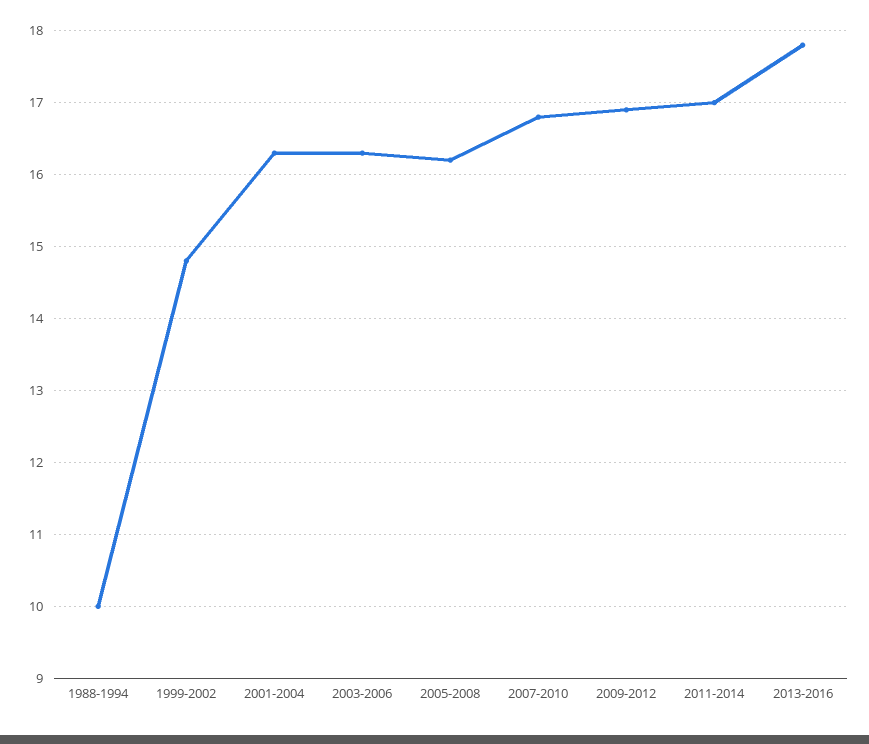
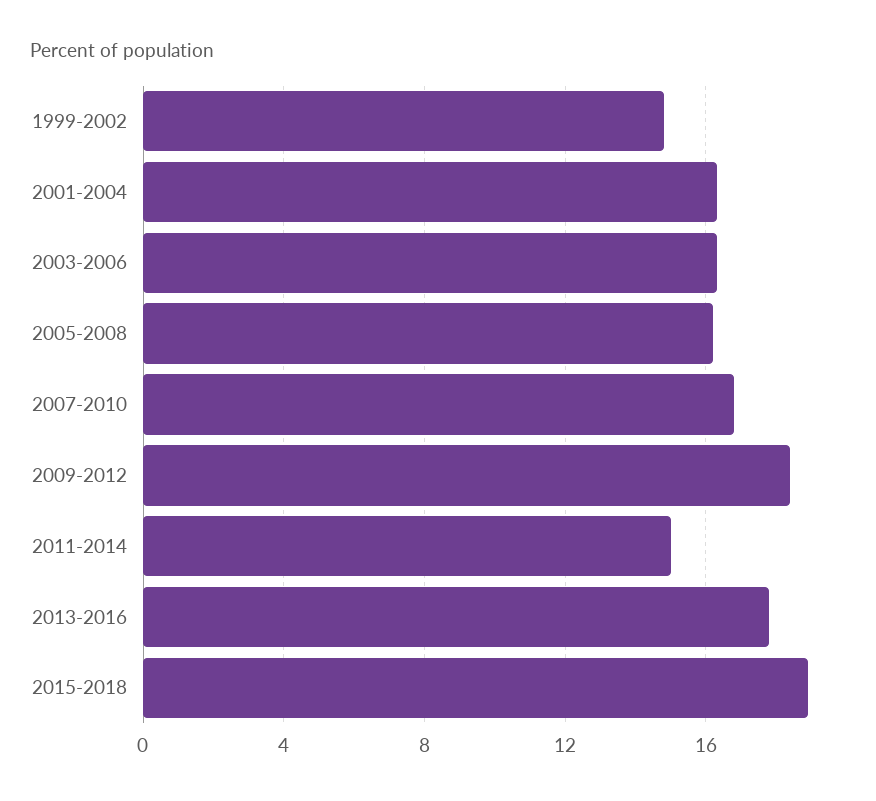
1988-1994: 10 -> none
2009-2012: 16.9 -> 18.5
2011-2014: 17 -> 15
2015-2018: none -> 19

